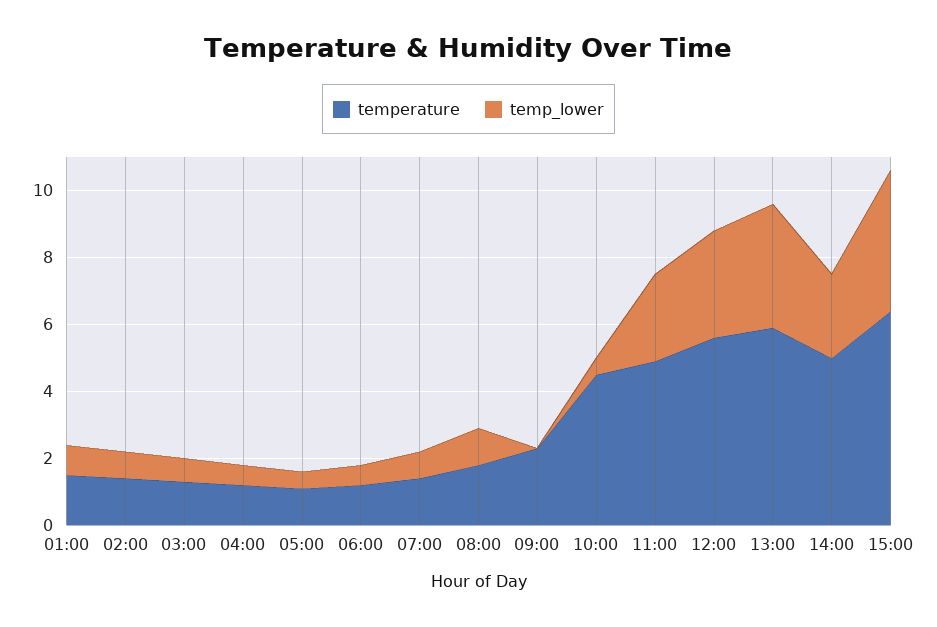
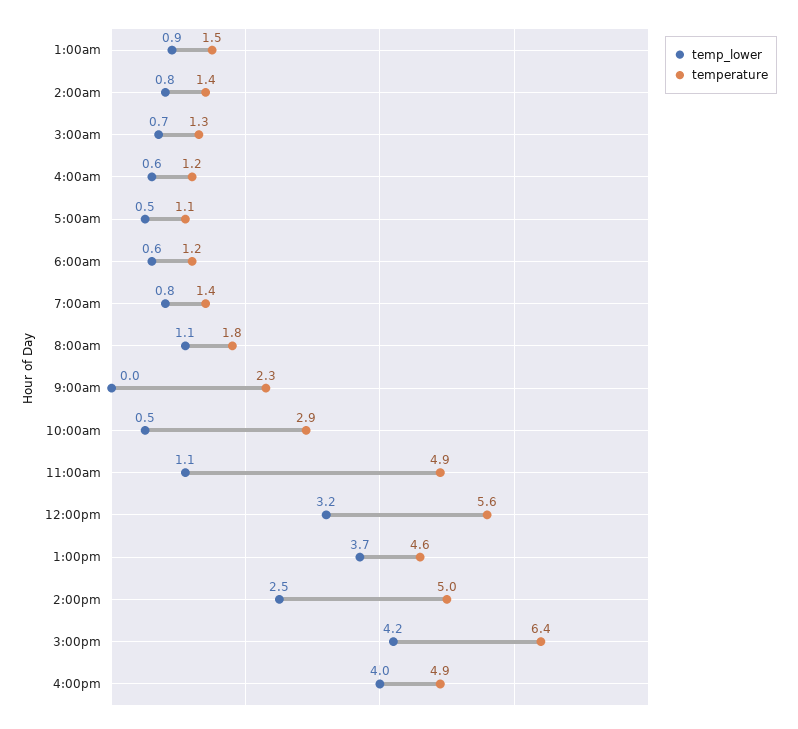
temperature, 10:00: 4.5 -> 2.9
temp_lower, 11:00: 2.5 -> 1.1
temperature, 13:00: 6 -> 4.6
temp_lower, 4:00pm: none -> 4
temperature, 4:00pm: none -> 4.9

